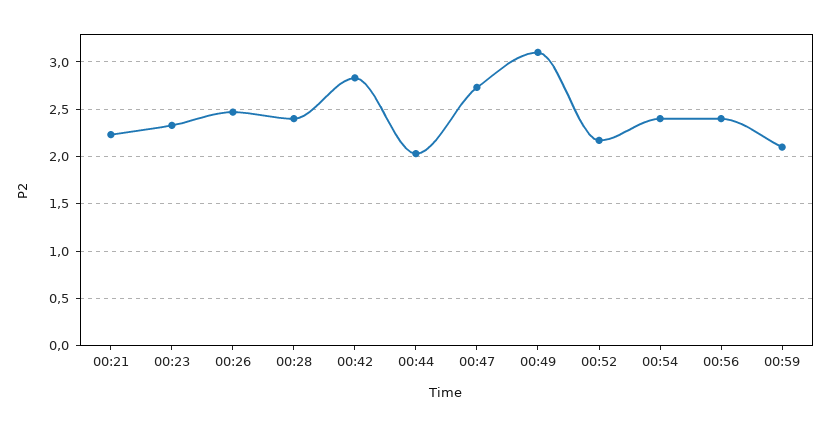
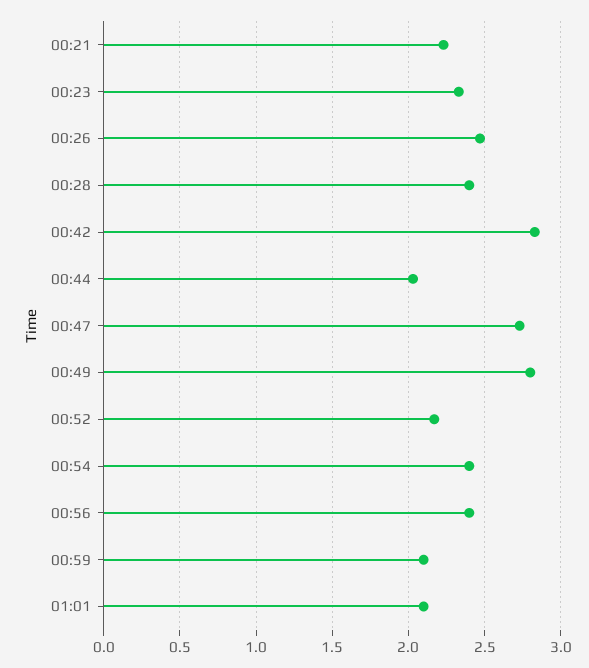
00:49: 3.1 -> 2.8
01:01: none -> 2.1

